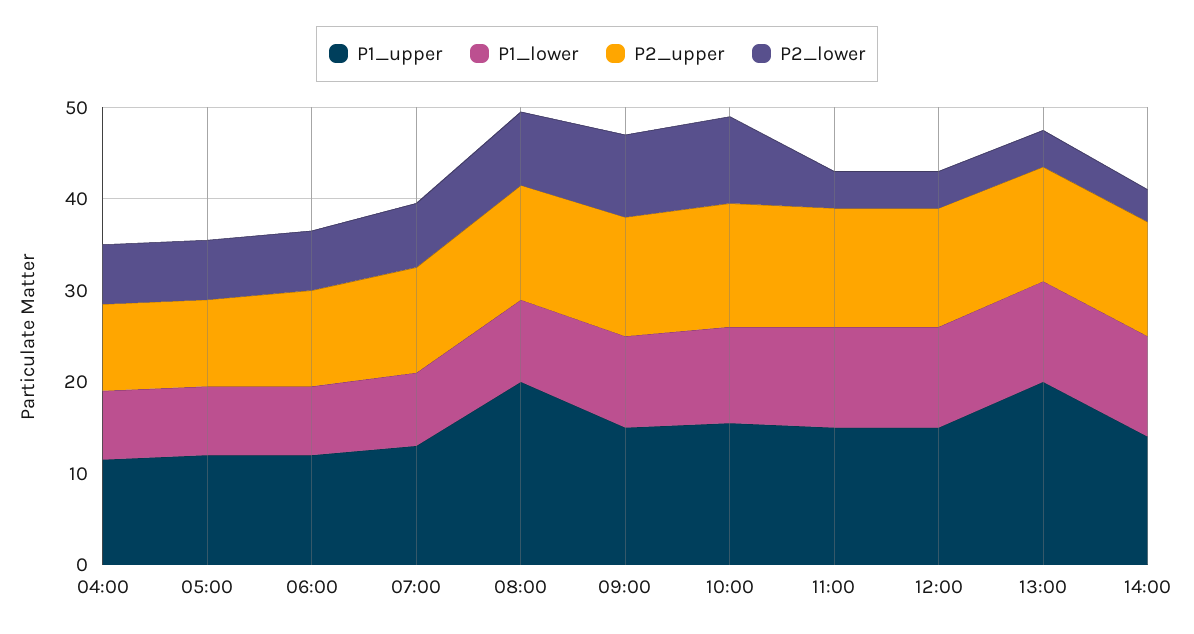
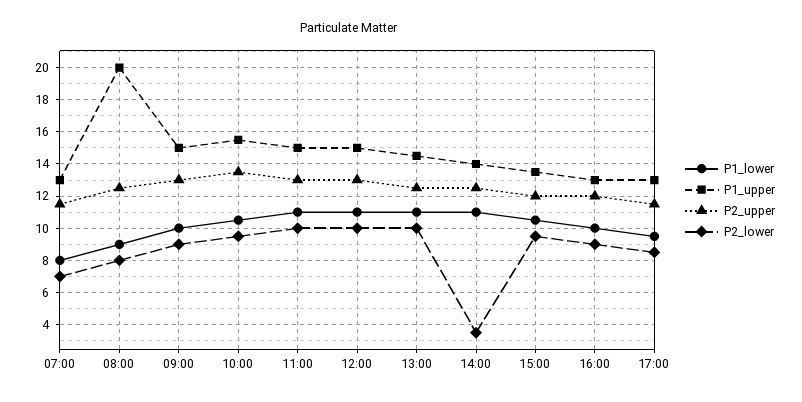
P1_upper, 04:00: 12 -> none
P1_lower, 04:00: 8 -> none
P2_upper, 04:00: 10 -> none
P2_lower, 04:00: 6 -> none
P1_upper, 05:00: 12 -> none
P1_lower, 05:00: 8 -> none
P2_upper, 05:00: 10 -> none
P2_lower, 05:00: 6 -> none
P1_upper, 06:00: 12 -> none
P1_lower, 06:00: 8 -> none
P2_upper, 06:00: 10 -> none
P2_lower, 06:00: 6 -> none
P2_lower, 11:00: 4 -> 10
P2_lower, 12:00: 4 -> 10
P1_upper, 13:00: 20 -> 14.5
P2_lower, 13:00: 4 -> 10
P1_lower, 15:00: none -> 10.5
P1_upper, 15:00: none -> 13.5
P2_upper, 15:00: none -> 12
P2_lower, 15:00: none -> 9.5
P1_lower, 16:00: none -> 10
P1_upper, 16:00: none -> 13
P2_upper, 16:00: none -> 12
P2_lower, 16:00: none -> 9
P1_lower, 17:00: none -> 9.5
P1_upper, 17:00: none -> 13
P2_upper, 17:00: none -> 11.5
P2_lower, 17:00: none -> 8.5

